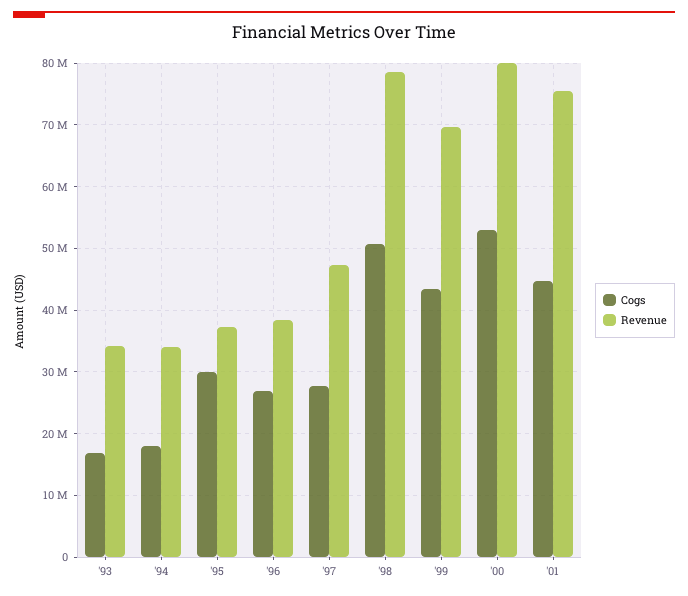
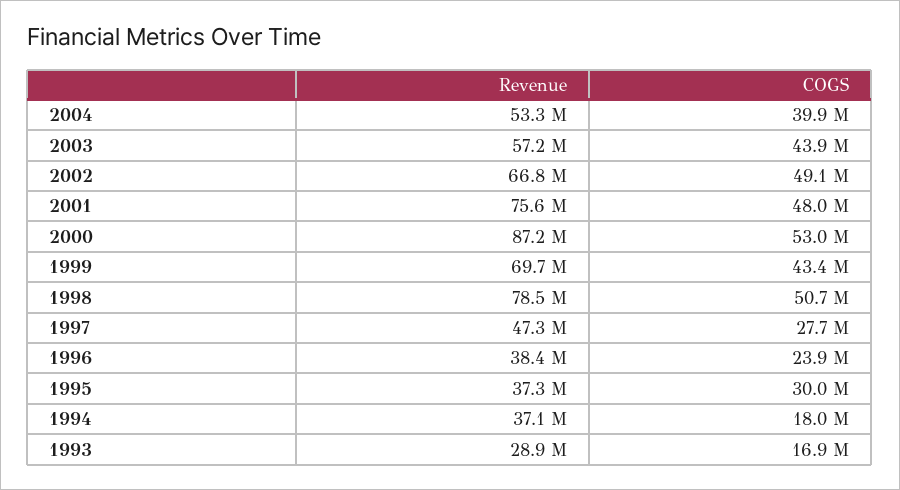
Revenue, '93: 34000000 -> 28900000
Revenue, '94: 34000000 -> 37100000
Cogs, '96: 27000000 -> 23900000
Revenue, '00: 80000000 -> 87200000
Cogs, '01: 45000000 -> 48000000
Revenue, 2004: none -> 53300000
Cogs, 2004: none -> 39900000
Revenue, 2003: none -> 57200000
Cogs, 2003: none -> 43900000
Revenue, 2002: none -> 66800000
Cogs, 2002: none -> 49100000

